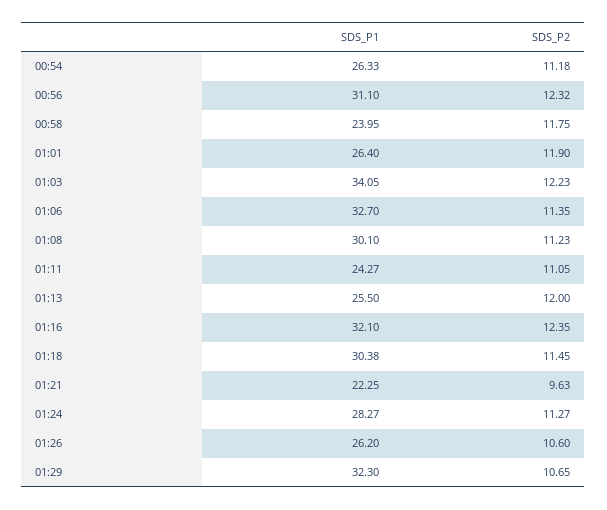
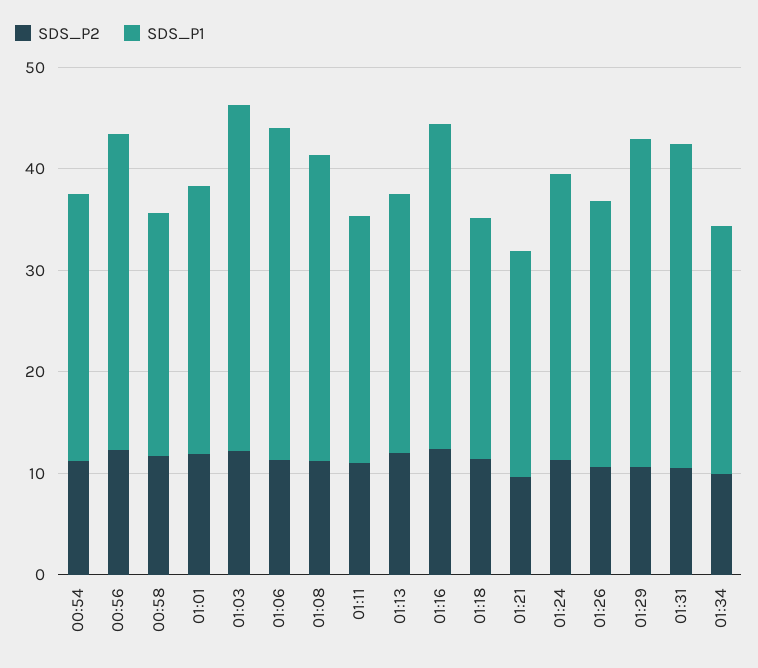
SDS_P1, 01:18: 30.38 -> 24
SDS_P2, 01:31: none -> 10
SDS_P1, 01:31: none -> 32
SDS_P2, 01:34: none -> 10
SDS_P1, 01:34: none -> 24

